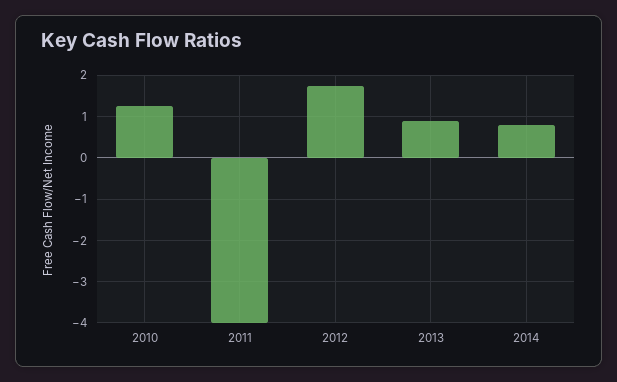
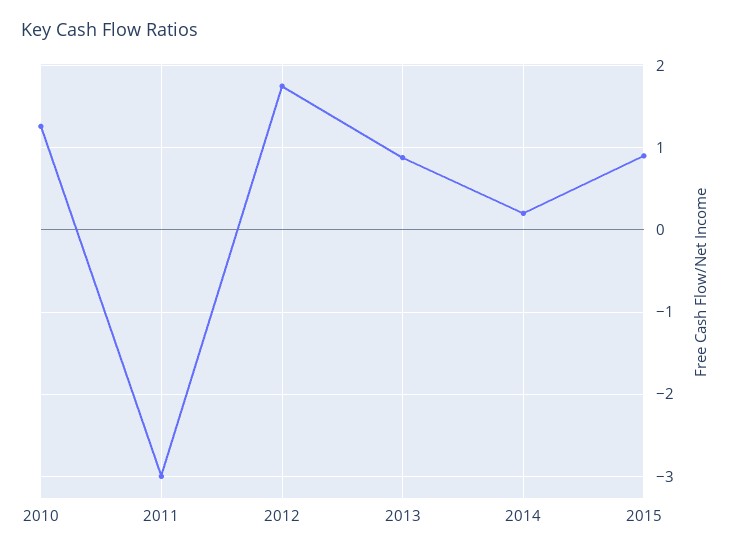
2011: -4 -> -3
2014: 0.8 -> 0.2
2015: none -> 0.9

